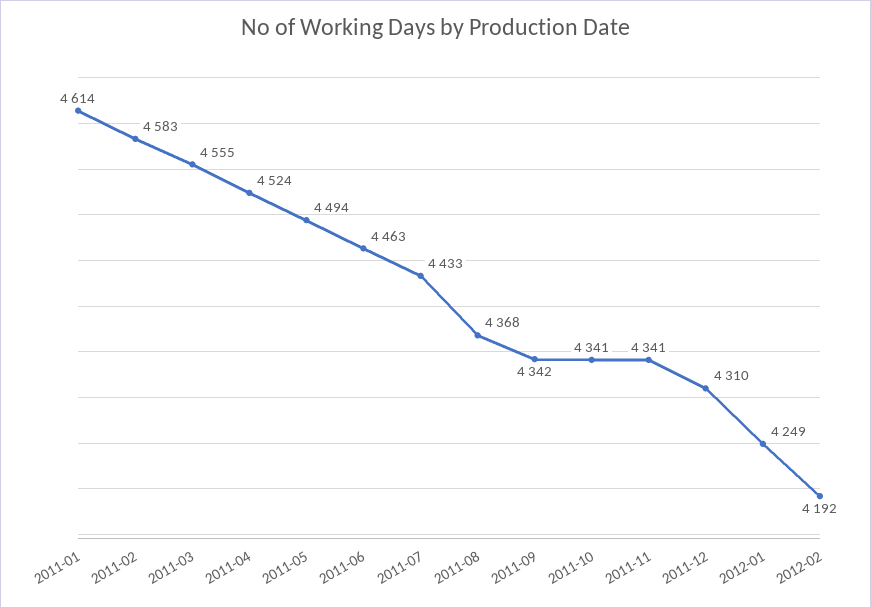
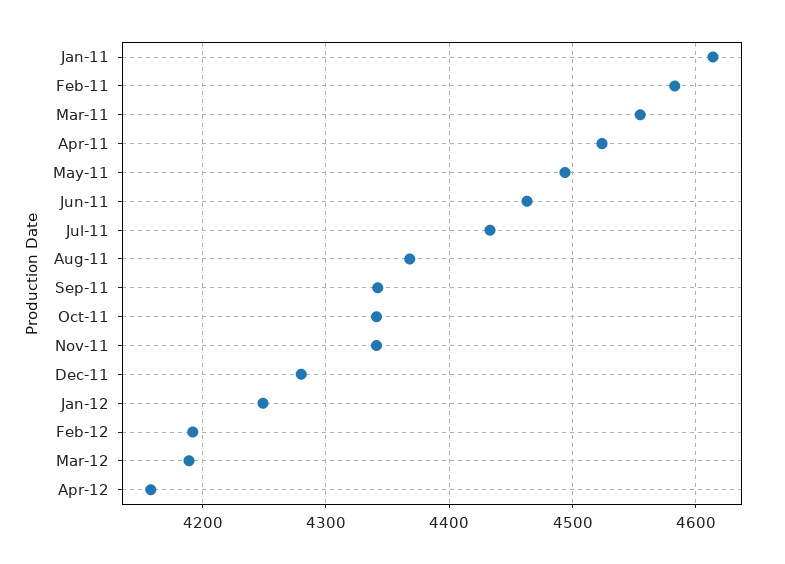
2011-12: 4310 -> 4280
Mar-12: none -> 4190
Apr-12: none -> 4160

